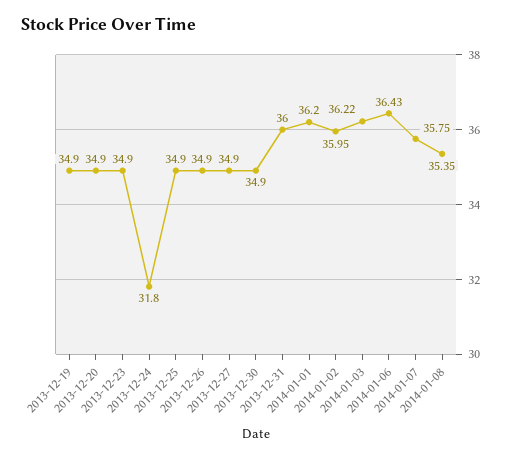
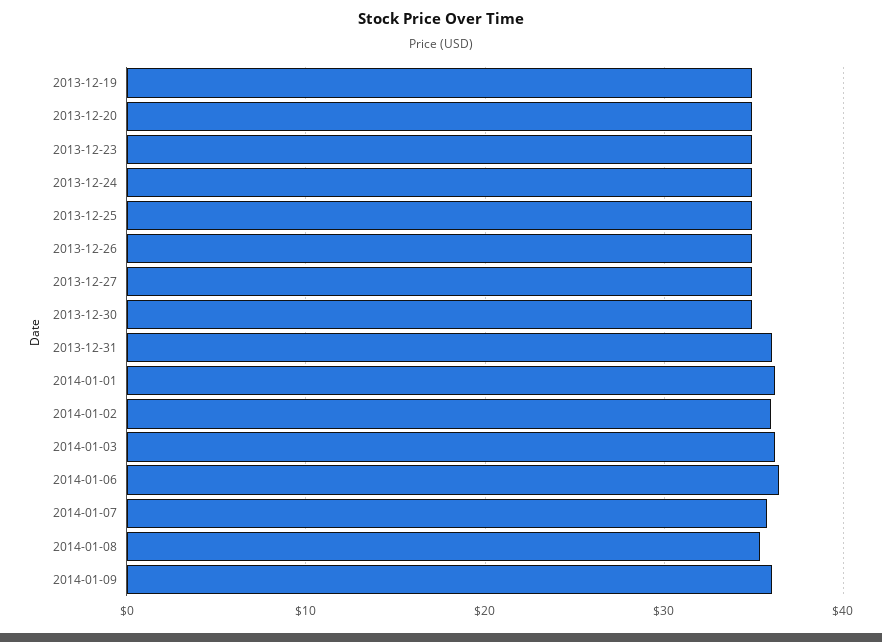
2013-12-24: 31.8 -> 35
2014-01-09: none -> 36

